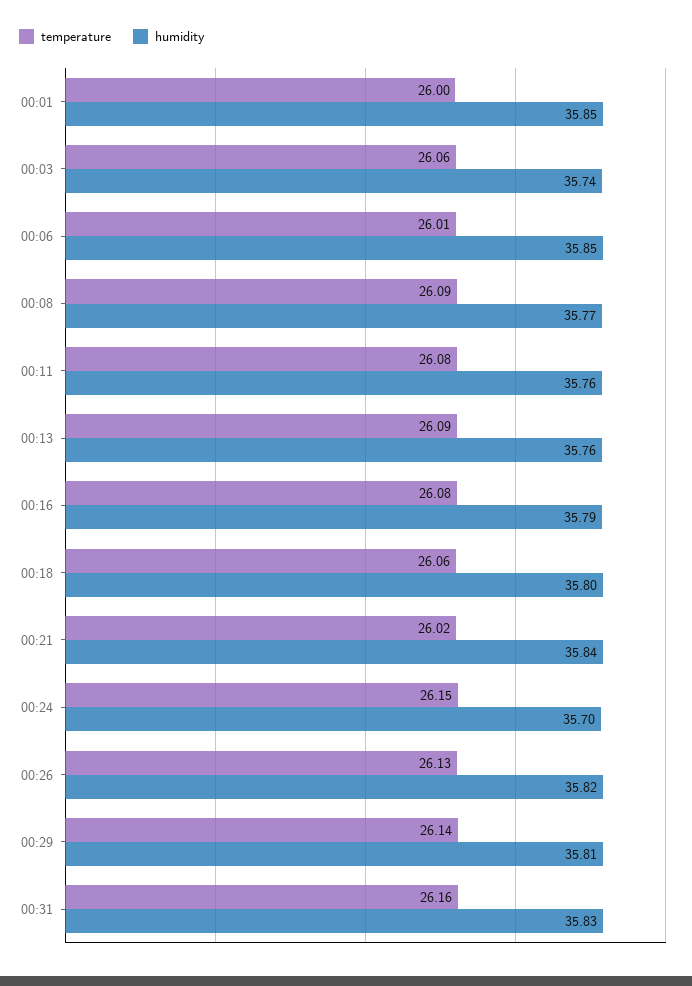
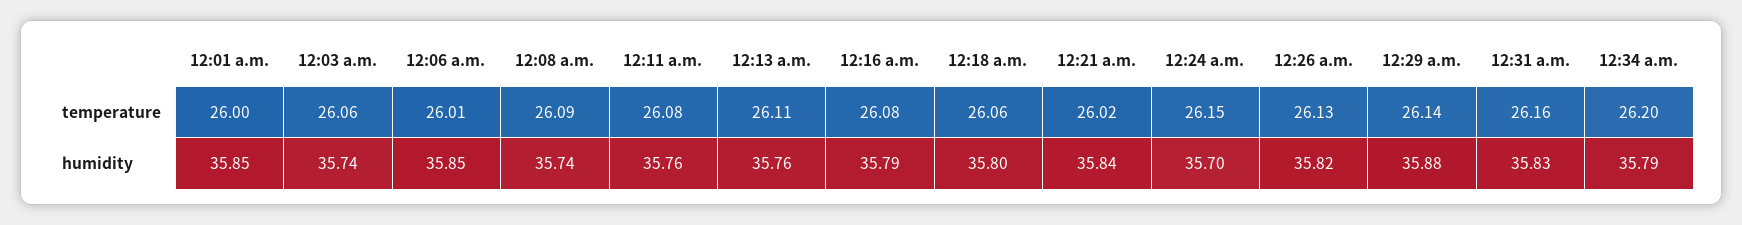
humidity, 00:08: 35.77 -> 35.74
temperature, 00:13: 26.09 -> 26.11
humidity, 00:29: 35.81 -> 35.88
temperature, 12:34 a.m.: none -> 26.2
humidity, 12:34 a.m.: none -> 35.79

